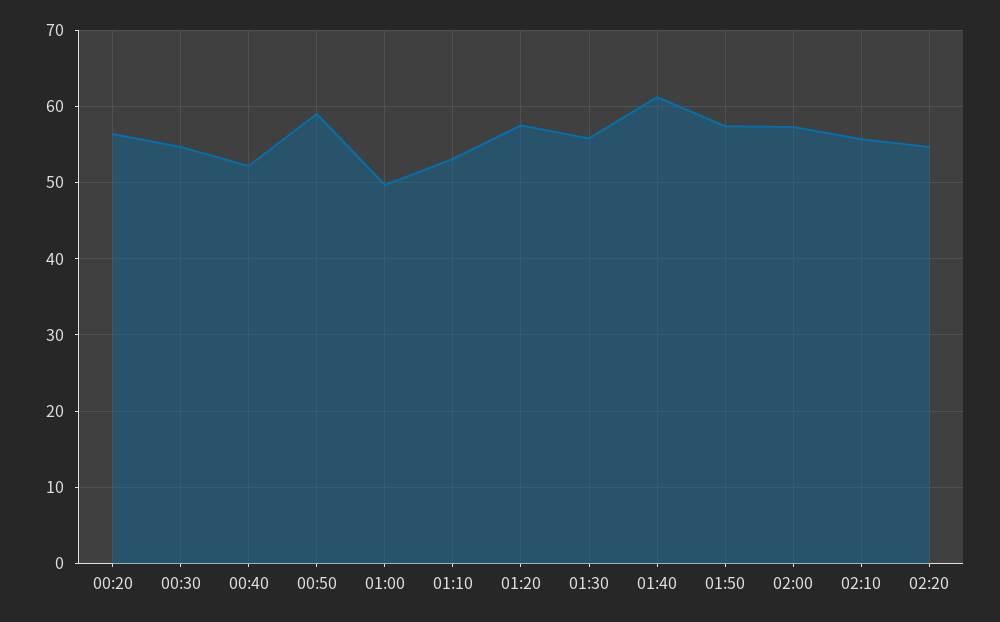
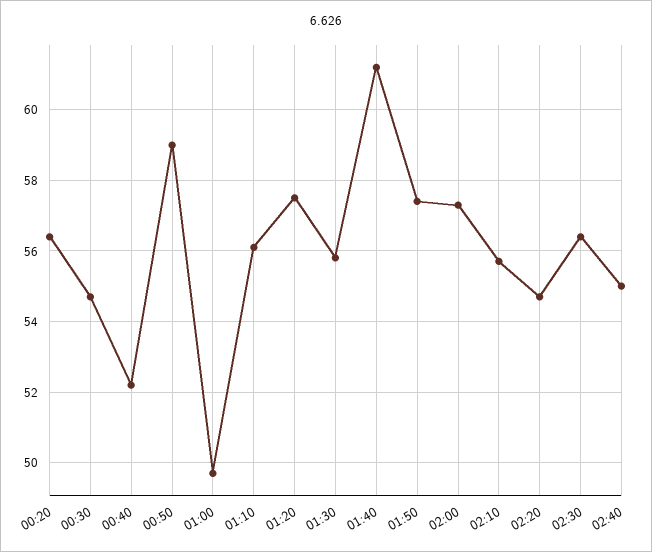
01:10: 53 -> 56
02:30: none -> 56.5
02:40: none -> 55

